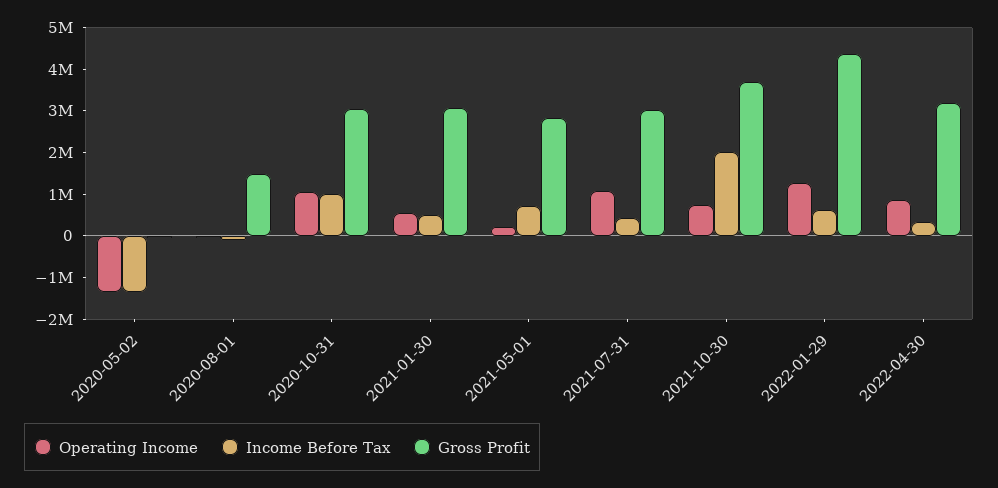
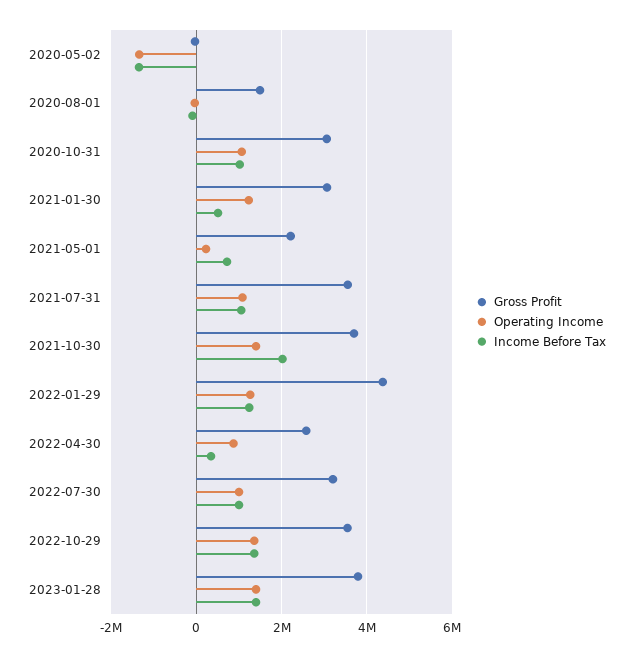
Operating Income, 2021-01-30: 600000 -> 1200000
Gross Profit, 2021-05-01: 2800000 -> 2200000
Income Before Tax, 2021-07-31: 400000 -> 1000000
Gross Profit, 2021-07-31: 3000000 -> 3600000
Operating Income, 2021-10-30: 800000 -> 1400000
Income Before Tax, 2022-01-29: 600000 -> 1200000
Gross Profit, 2022-04-30: 3200000 -> 2600000
Gross Profit, 2022-07-30: none -> 3200000
Operating Income, 2022-07-30: none -> 1000000
Income Before Tax, 2022-07-30: none -> 1000000
Gross Profit, 2022-10-29: none -> 3600000
Operating Income, 2022-10-29: none -> 1400000
Income Before Tax, 2022-10-29: none -> 1400000
Gross Profit, 2023-01-28: none -> 3800000
Operating Income, 2023-01-28: none -> 1400000
Income Before Tax, 2023-01-28: none -> 1400000

